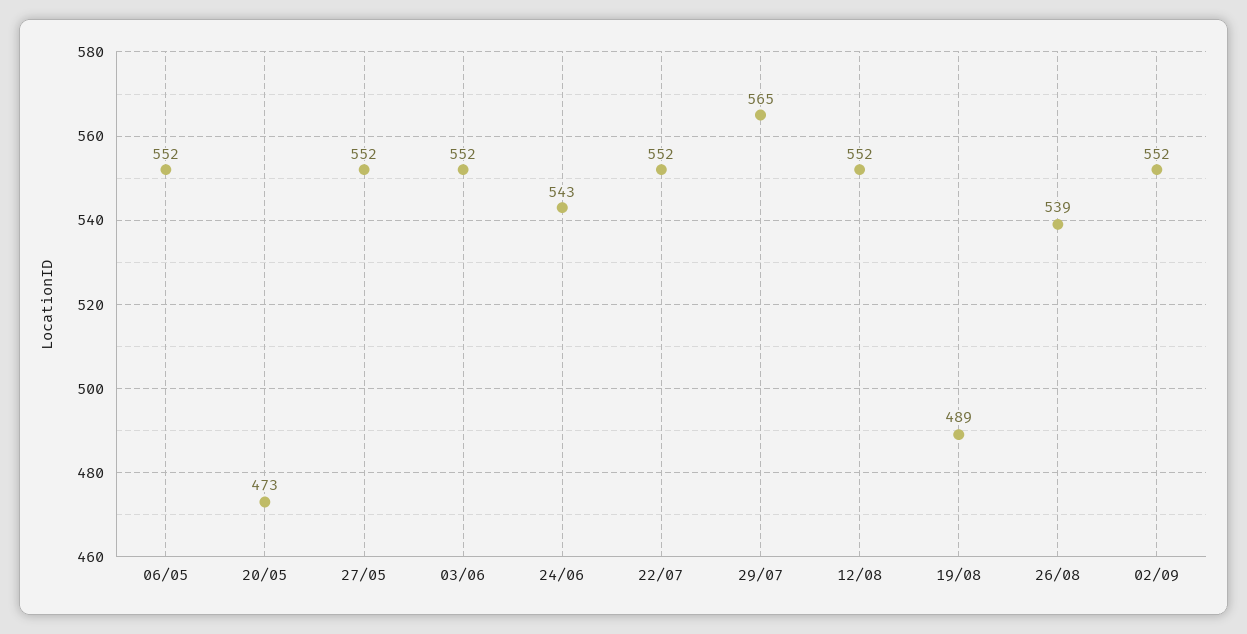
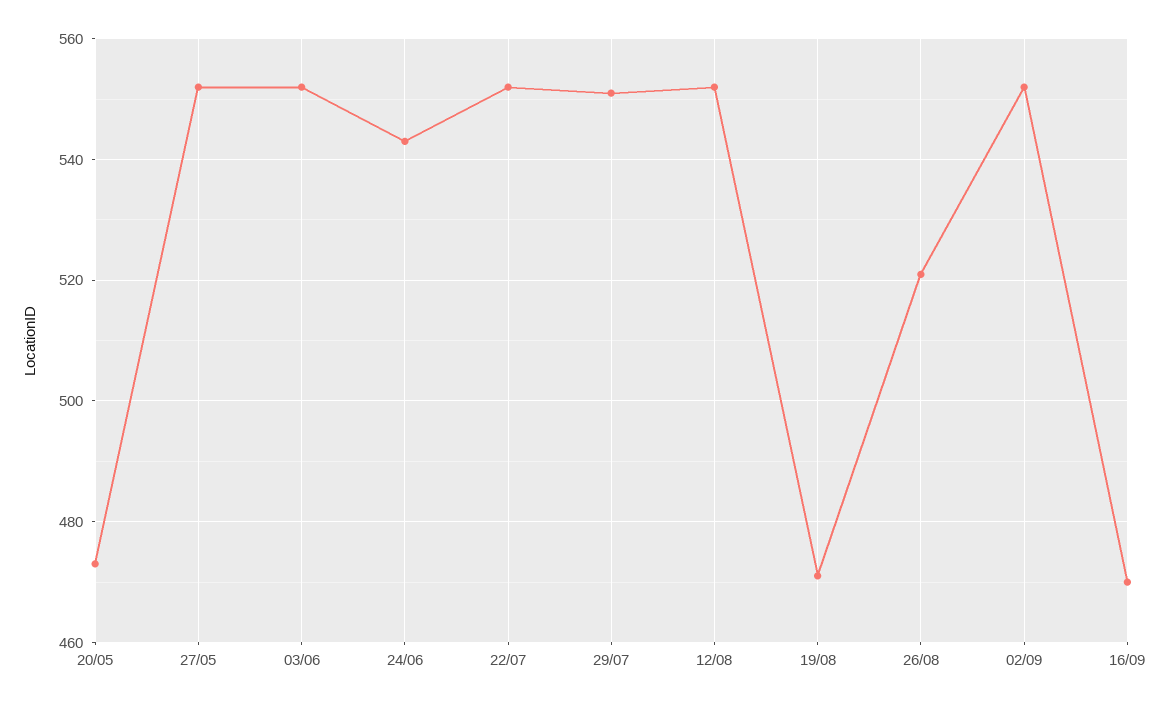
06/05: 552 -> none
29/07: 565 -> 550
19/08: 489 -> 470
26/08: 539 -> 520
16/09: none -> 470

